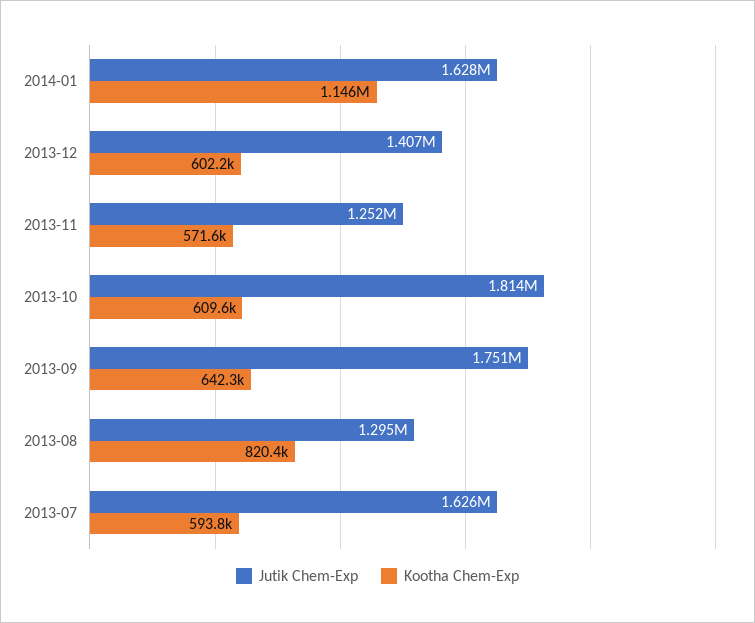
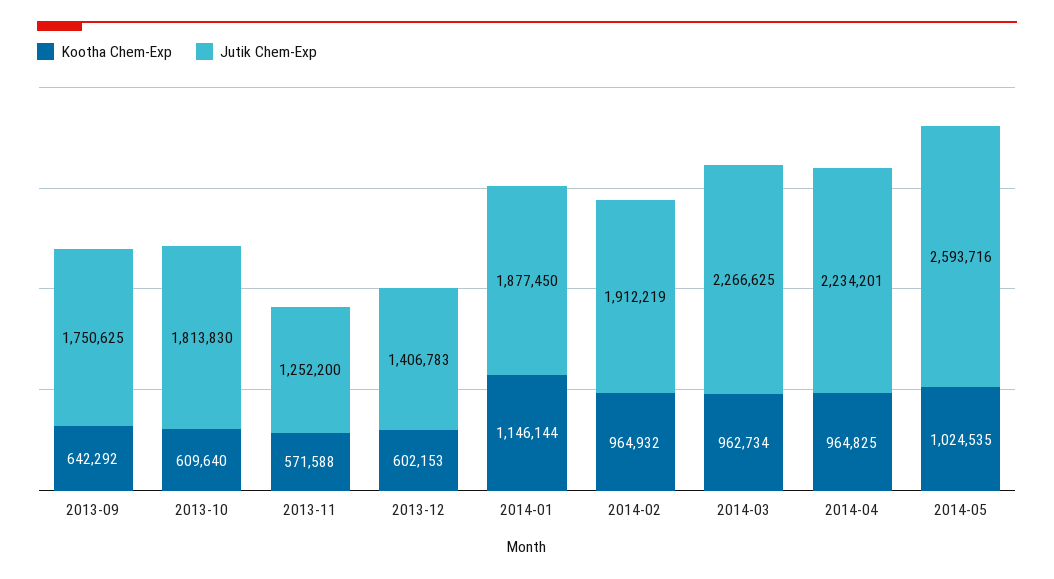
Jutik Chem-Exp, 2014-01: 1628000 -> 1877450
Jutik Chem-Exp, 2013-08: 1295000 -> none
Kootha Chem-Exp, 2013-08: 820400 -> none
Jutik Chem-Exp, 2013-07: 1626000 -> none
Kootha Chem-Exp, 2013-07: 593800 -> none
Kootha Chem-Exp, 2014-02: none -> 964932
Jutik Chem-Exp, 2014-02: none -> 1912219
Kootha Chem-Exp, 2014-03: none -> 962734
Jutik Chem-Exp, 2014-03: none -> 2266625
Kootha Chem-Exp, 2014-04: none -> 964825
Jutik Chem-Exp, 2014-04: none -> 2234201
Kootha Chem-Exp, 2014-05: none -> 1024535
Jutik Chem-Exp, 2014-05: none -> 2593716

